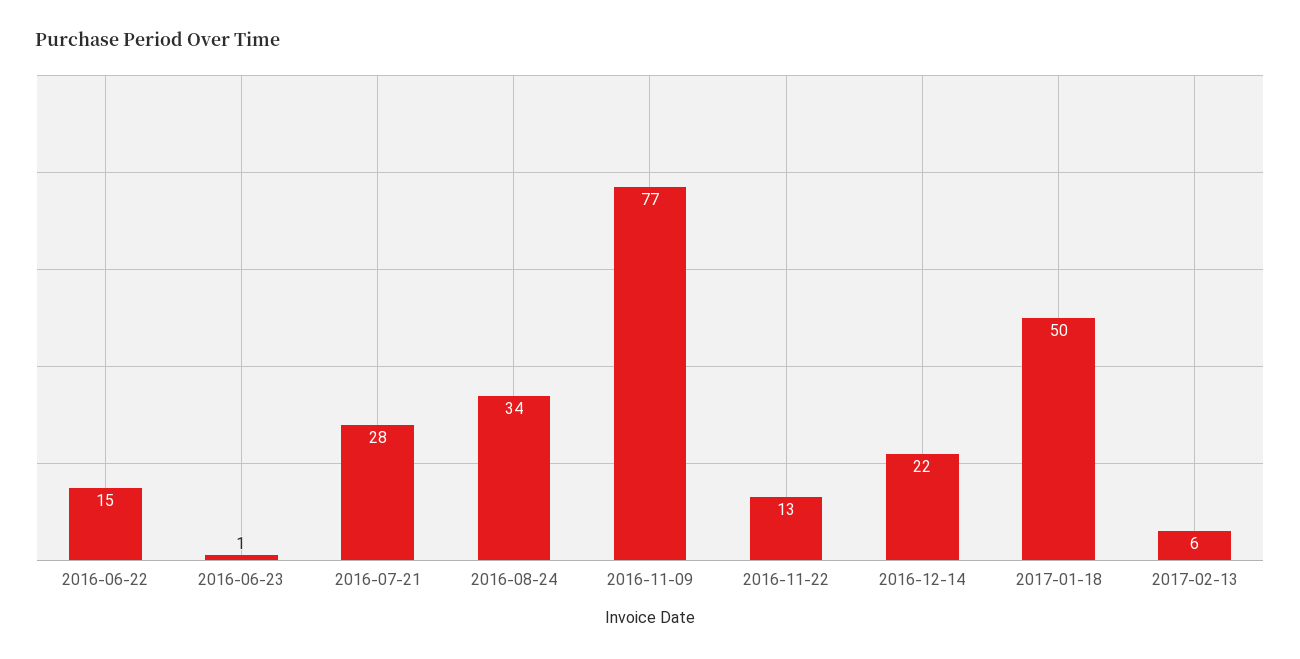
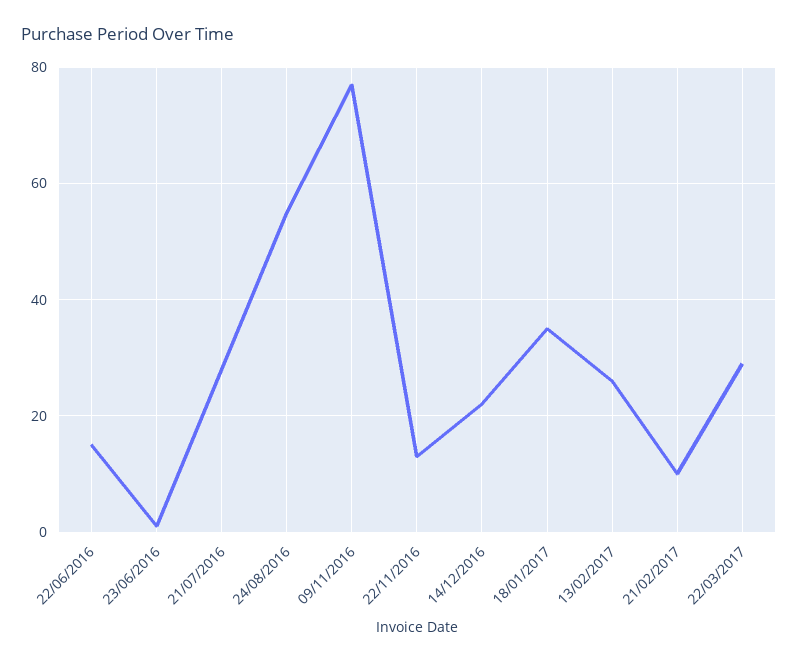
2016-08-24: 34 -> 55
2017-01-18: 50 -> 35
2017-02-13: 6 -> 25
21/02/2017: none -> 10
22/03/2017: none -> 30

